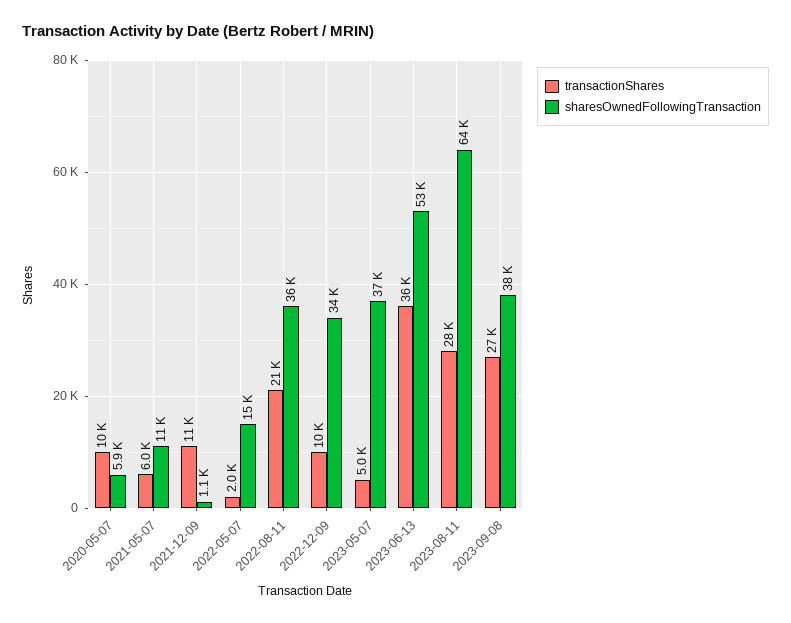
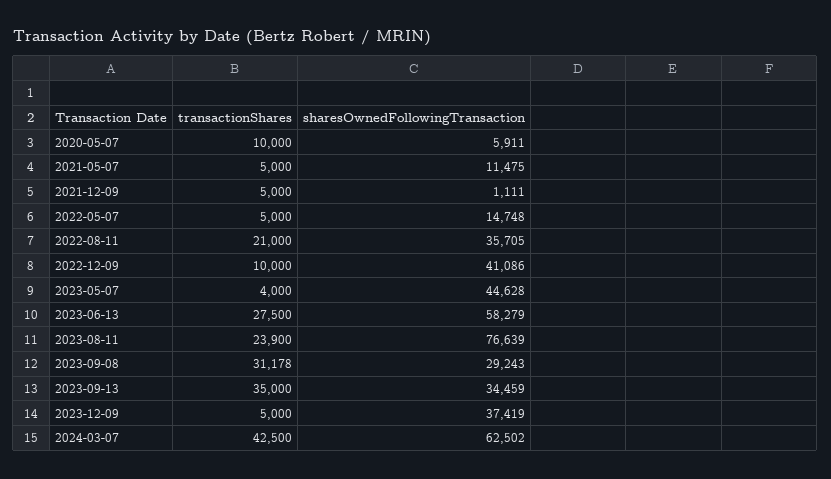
transactionShares, 2021-05-07: 6000 -> 5000
transactionShares, 2021-12-09: 11000 -> 5000
transactionShares, 2022-05-07: 2000 -> 5000
sharesOwnedFollowingTransaction, 2022-12-09: 34000 -> 41086
transactionShares, 2023-05-07: 5000 -> 4000
sharesOwnedFollowingTransaction, 2023-05-07: 37000 -> 44628
transactionShares, 2023-06-13: 36000 -> 27500
sharesOwnedFollowingTransaction, 2023-06-13: 53000 -> 58279
transactionShares, 2023-08-11: 28000 -> 23900
sharesOwnedFollowingTransaction, 2023-08-11: 64000 -> 76639
transactionShares, 2023-09-08: 27000 -> 31178
sharesOwnedFollowingTransaction, 2023-09-08: 38000 -> 29243
transactionShares, 2023-09-13: none -> 35000
sharesOwnedFollowingTransaction, 2023-09-13: none -> 34459
transactionShares, 2023-12-09: none -> 5000
sharesOwnedFollowingTransaction, 2023-12-09: none -> 37419
transactionShares, 2024-03-07: none -> 42500
sharesOwnedFollowingTransaction, 2024-03-07: none -> 62502

